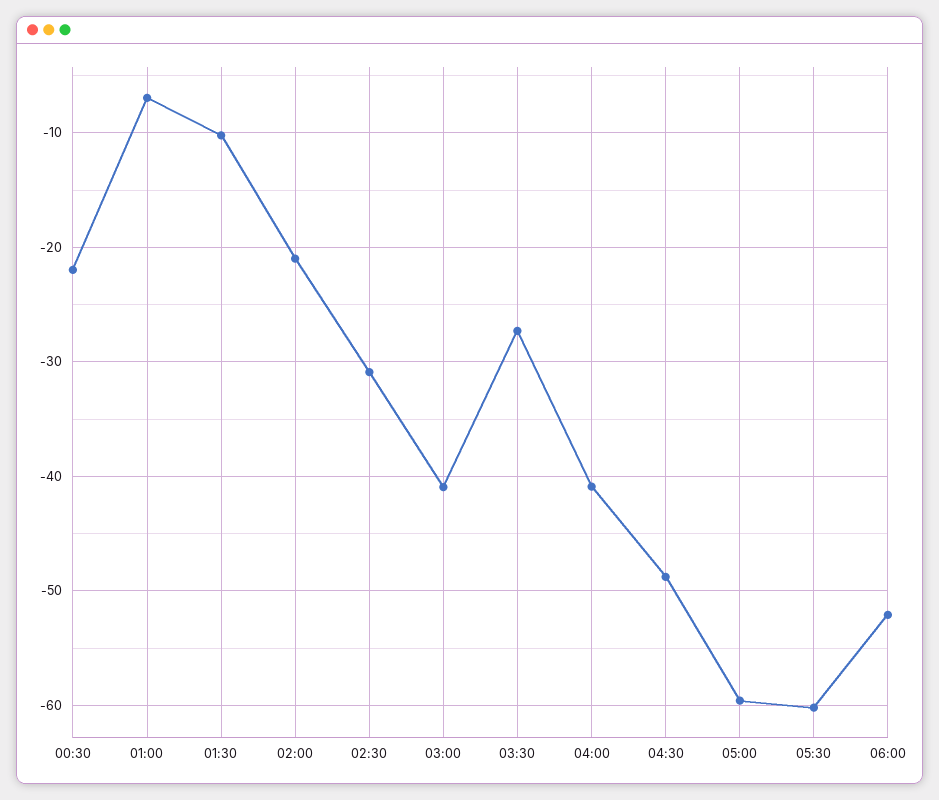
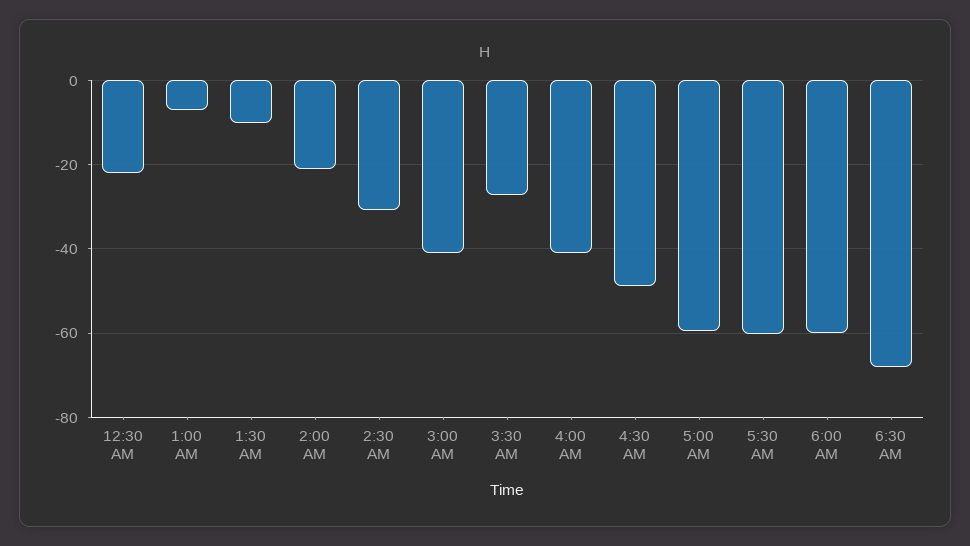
06:00: -52 -> -60
6:30 AM: none -> -68

